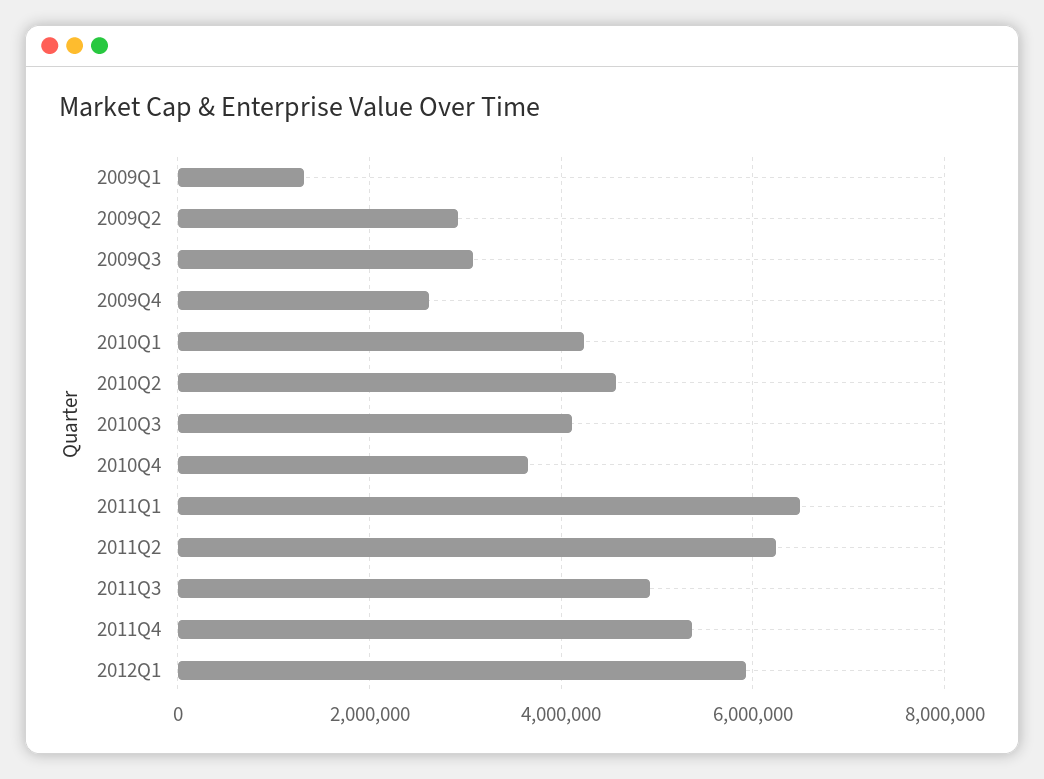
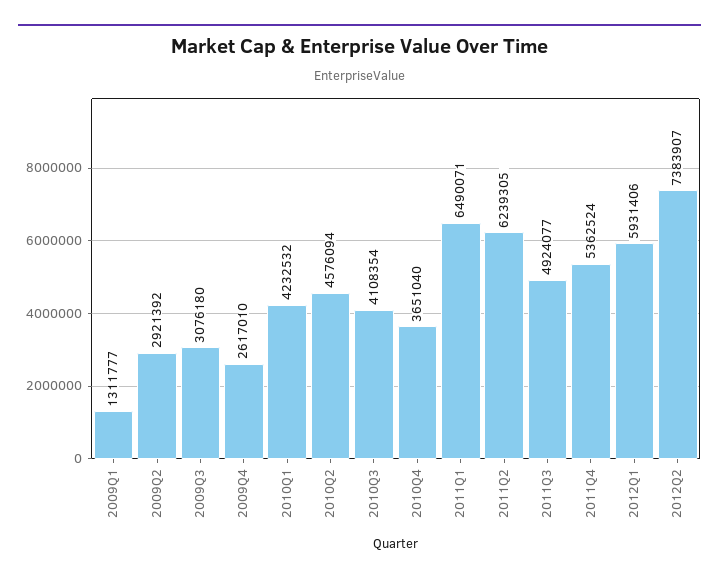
2012Q2: none -> 7383907

